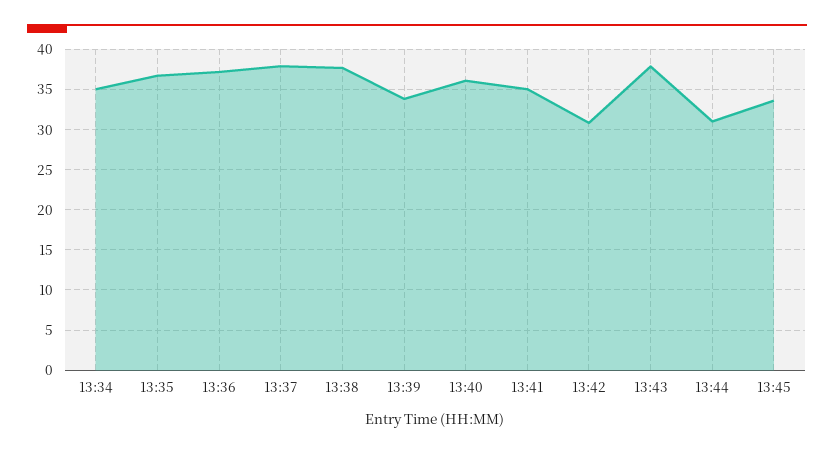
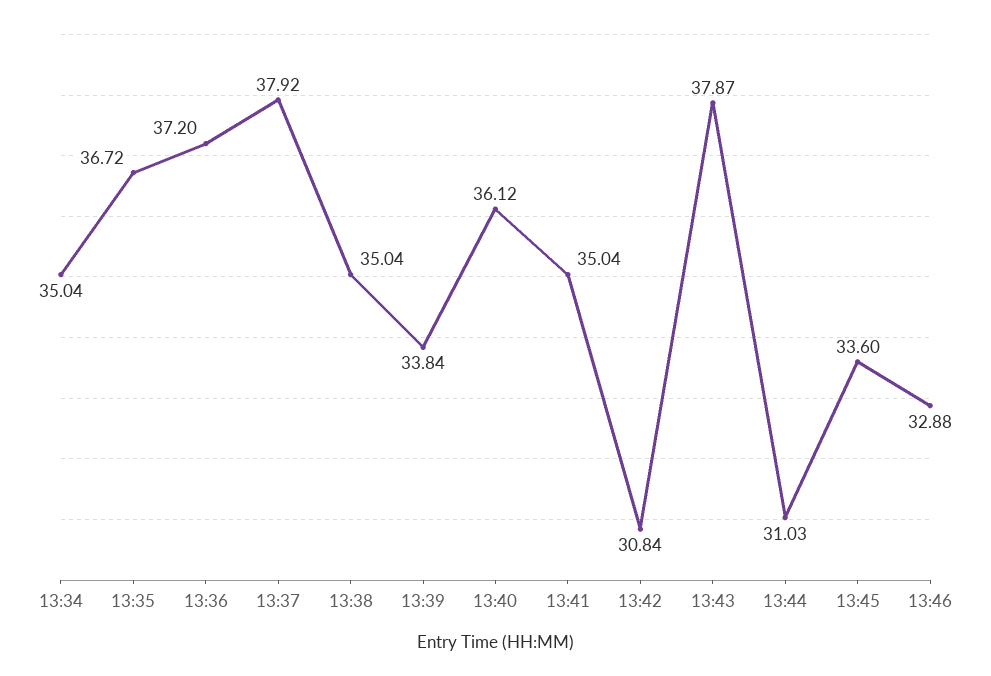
13:38: 38 -> 35.04
13:46: none -> 32.88

